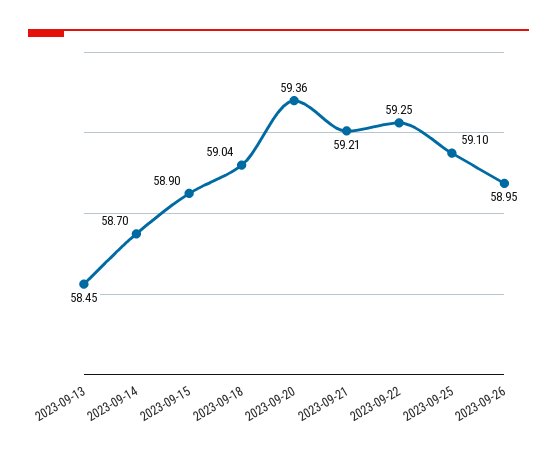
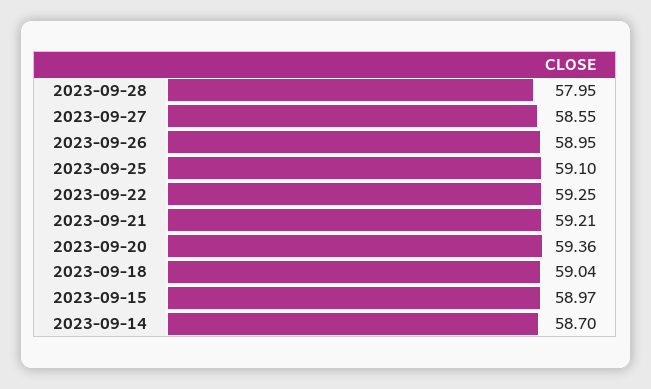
2023-09-13: 58.45 -> none
2023-09-15: 58.9 -> 58.97
2023-09-28: none -> 57.95
2023-09-27: none -> 58.55

